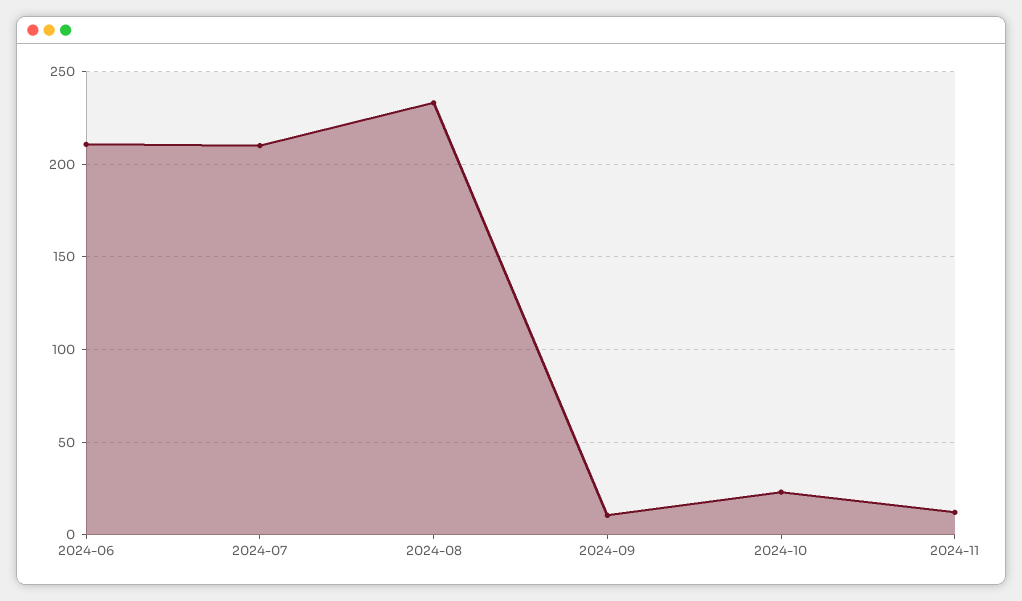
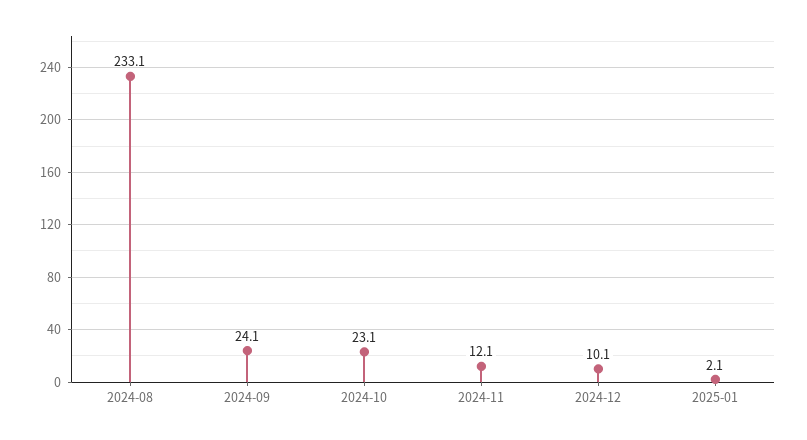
2024-06: 210 -> none
2024-07: 210 -> none
2024-09: 10 -> 24.1
2024-12: none -> 10.1
2025-01: none -> 2.1

